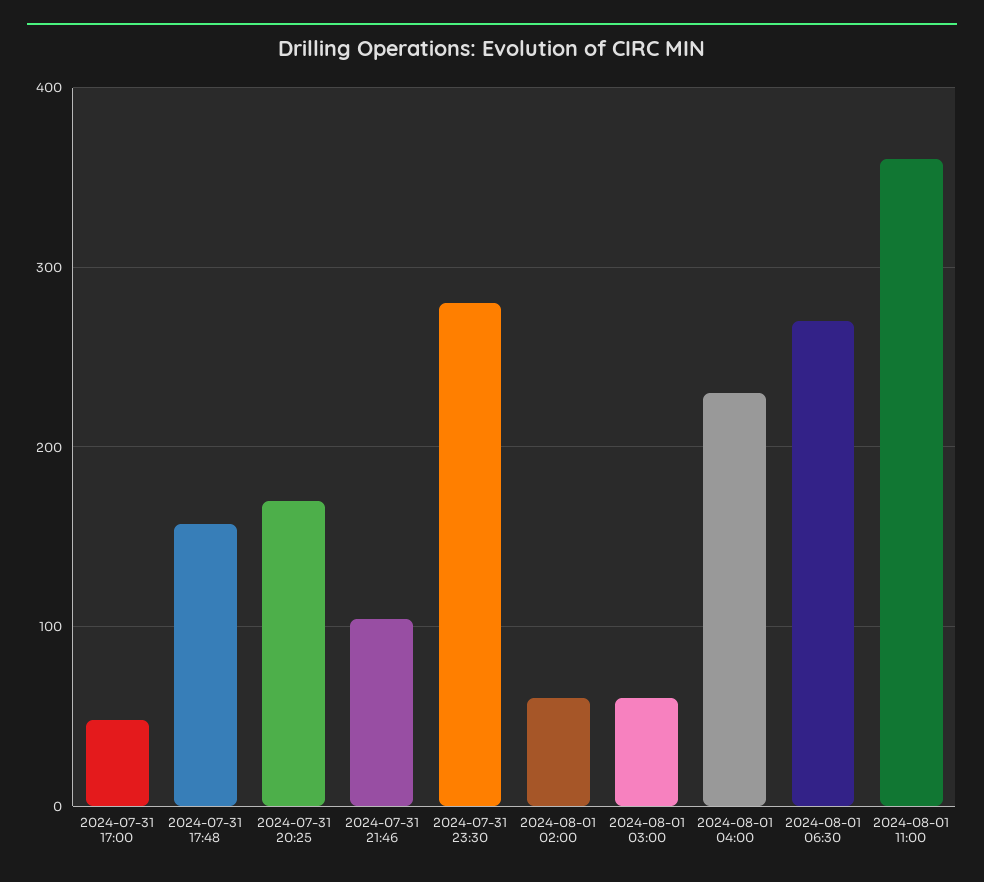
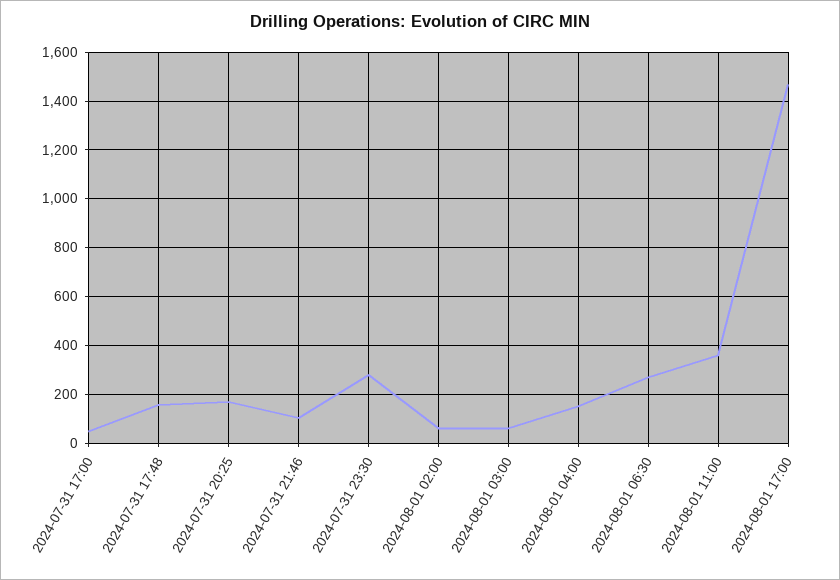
2024-08-01 04:00: 230 -> 150
2024-08-01 17:00: none -> 1475

